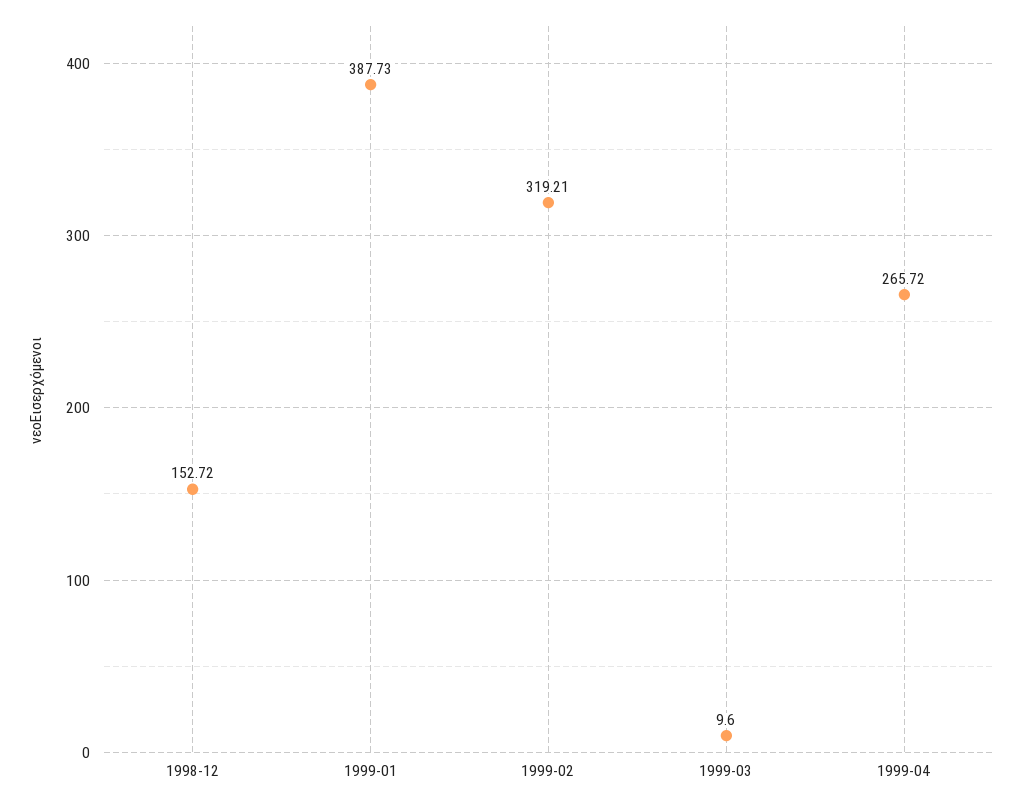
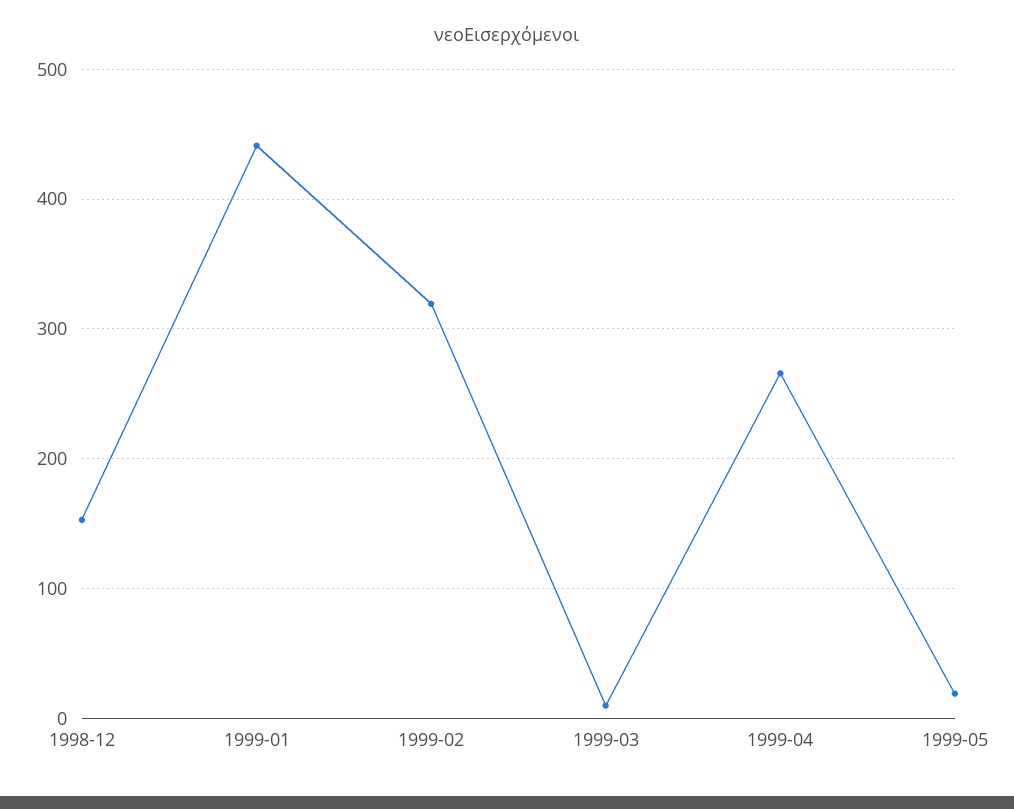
1999-01: 387.73 -> 440
1999-05: none -> 20

